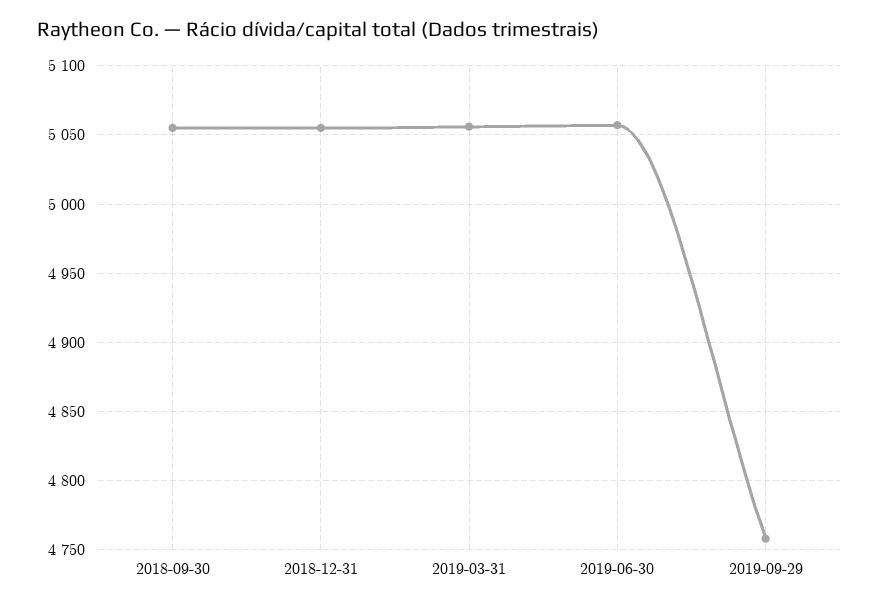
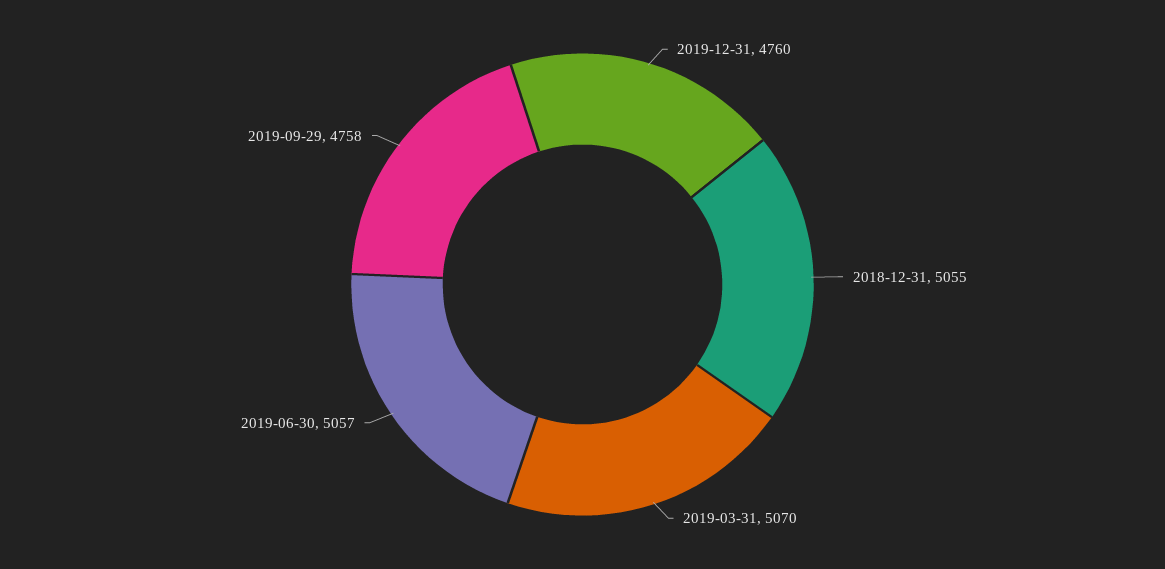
2018-09-30: 5055 -> none
2019-03-31: 5055 -> 5070
2019-12-31: none -> 4760

